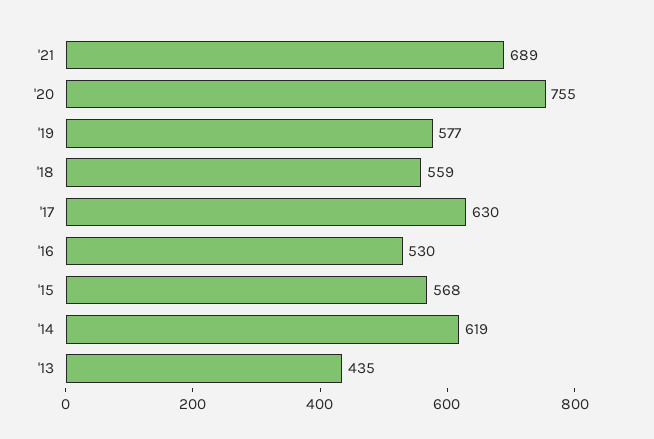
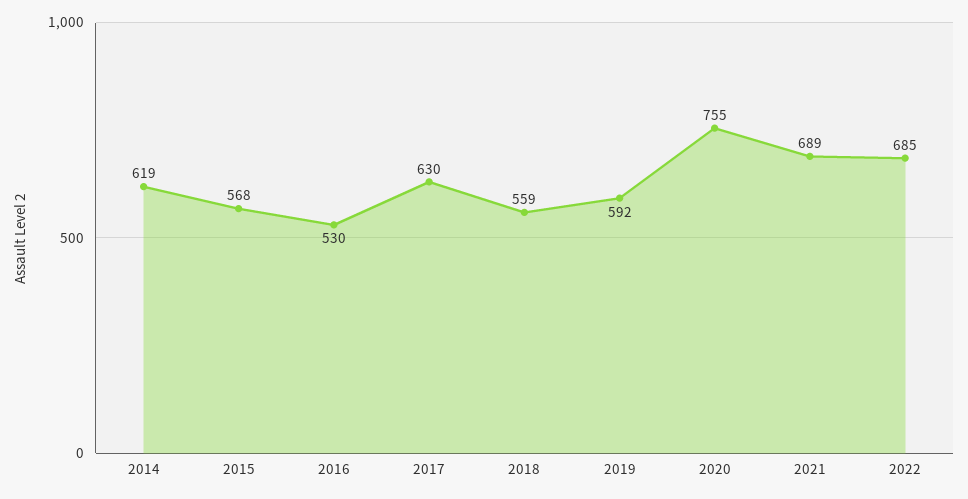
'19: 577 -> 592
'13: 435 -> none
2022: none -> 685

